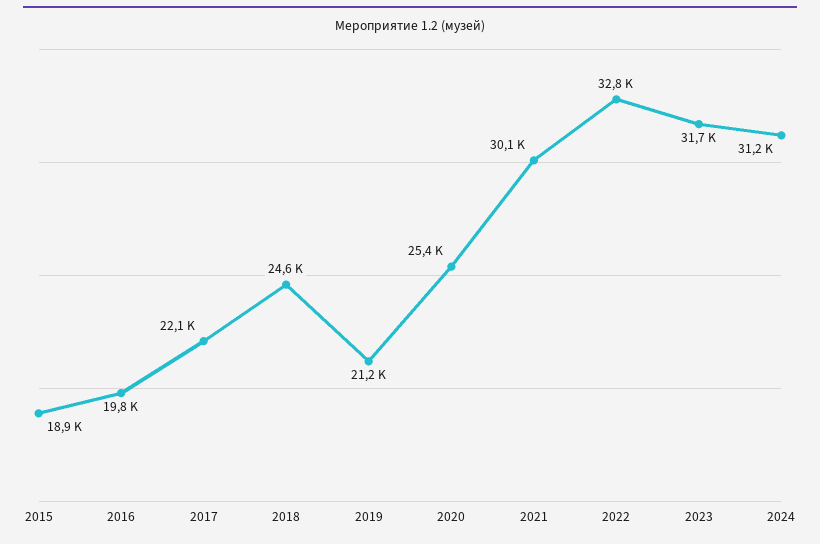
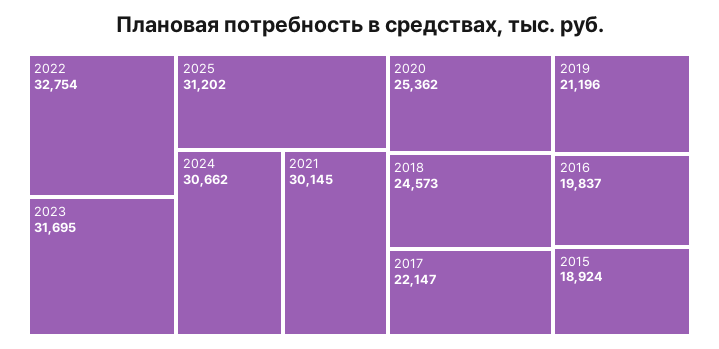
2024: 31200 -> 30662
2025: none -> 31202

